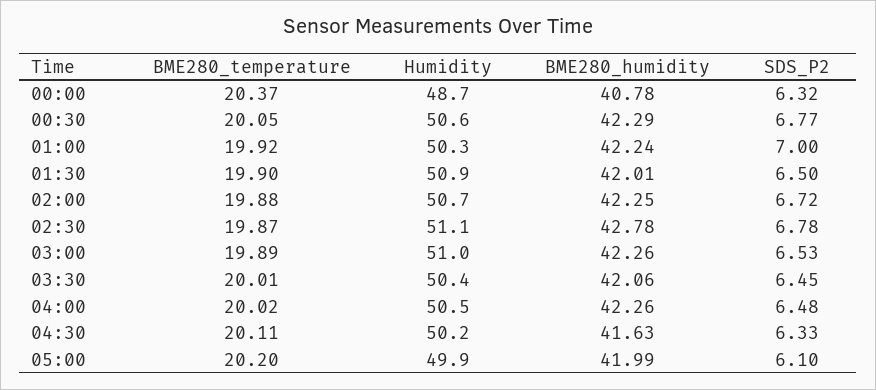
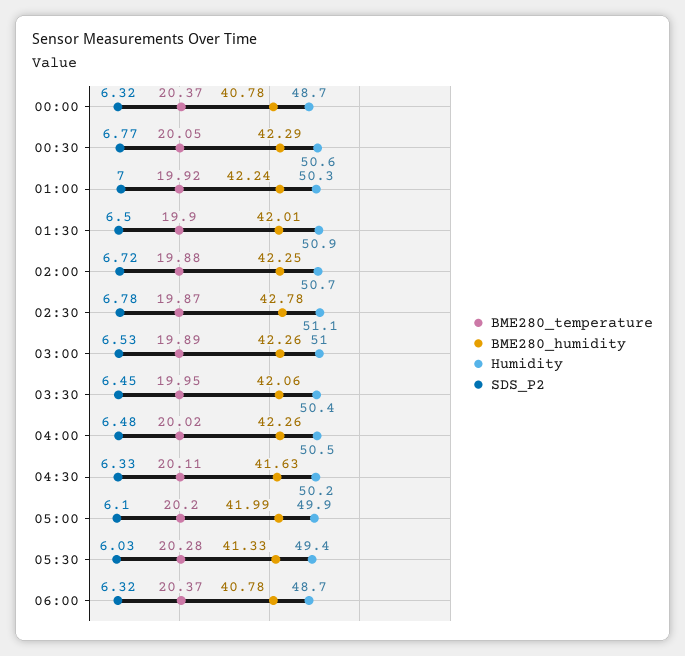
BME280_temperature, 03:30: 20.01 -> 19.95
BME280_temperature, 05:30: none -> 20.28
BME280_humidity, 05:30: none -> 41.33
Humidity, 05:30: none -> 49.4
SDS_P2, 05:30: none -> 6.03
BME280_temperature, 06:00: none -> 20.37
BME280_humidity, 06:00: none -> 40.78
Humidity, 06:00: none -> 48.7
SDS_P2, 06:00: none -> 6.32

